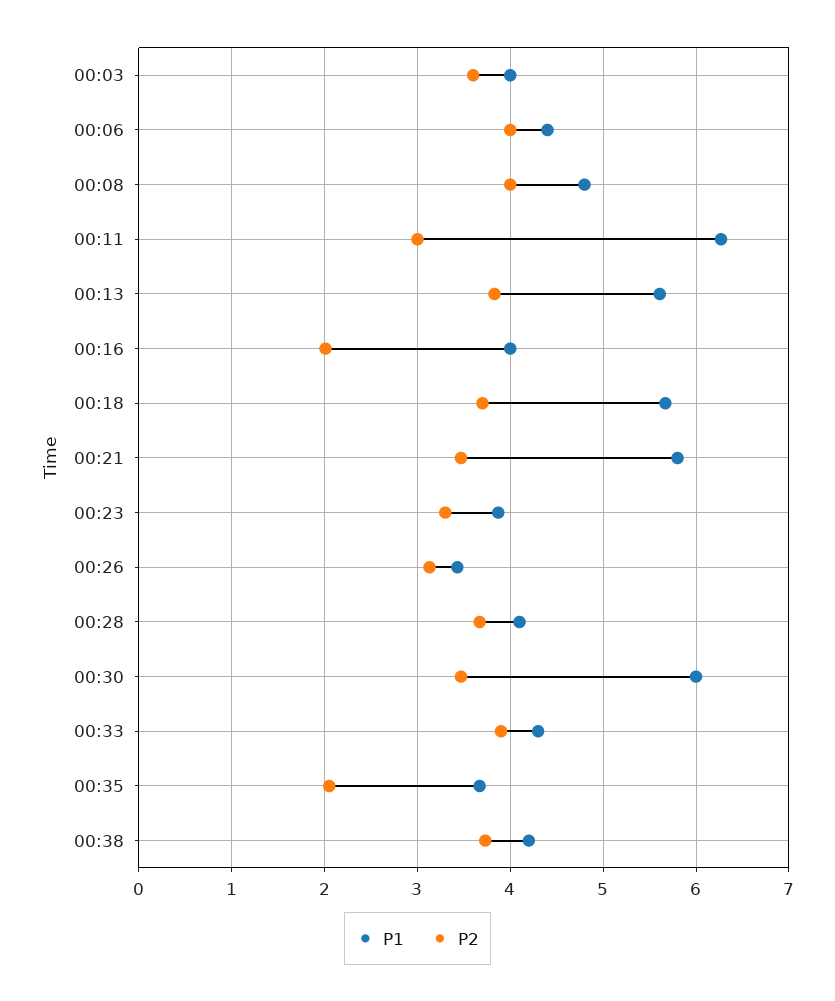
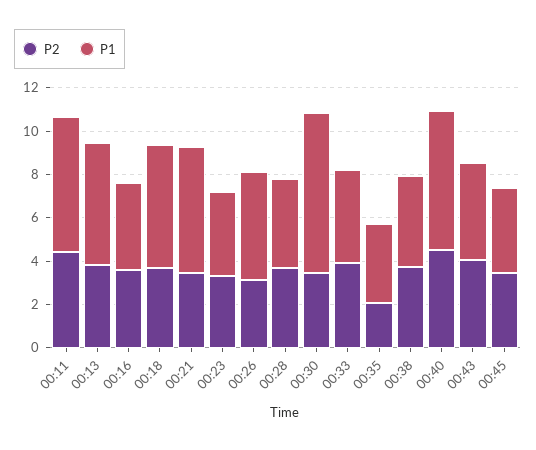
P1, 00:03: 4 -> none
P2, 00:03: 3.6 -> none
P1, 00:06: 4.4 -> none
P2, 00:06: 4 -> none
P1, 00:08: 4.8 -> none
P2, 00:08: 4 -> none
P2, 00:11: 3 -> 4.5
P2, 00:16: 2 -> 3.5
P1, 00:26: 3.4 -> 5
P1, 00:30: 6 -> 7.5
P2, 00:40: none -> 4.5
P1, 00:40: none -> 6.5
P2, 00:43: none -> 4
P1, 00:43: none -> 4.5
P2, 00:45: none -> 3.5
P1, 00:45: none -> 4

